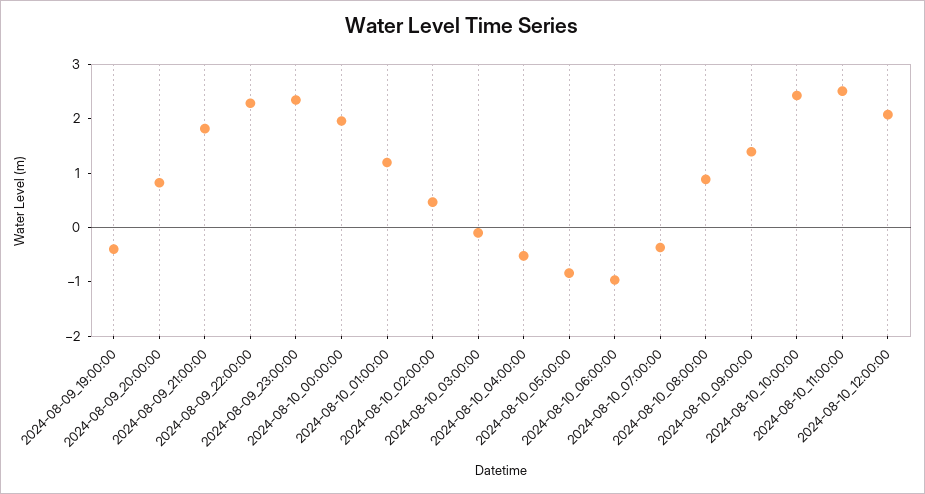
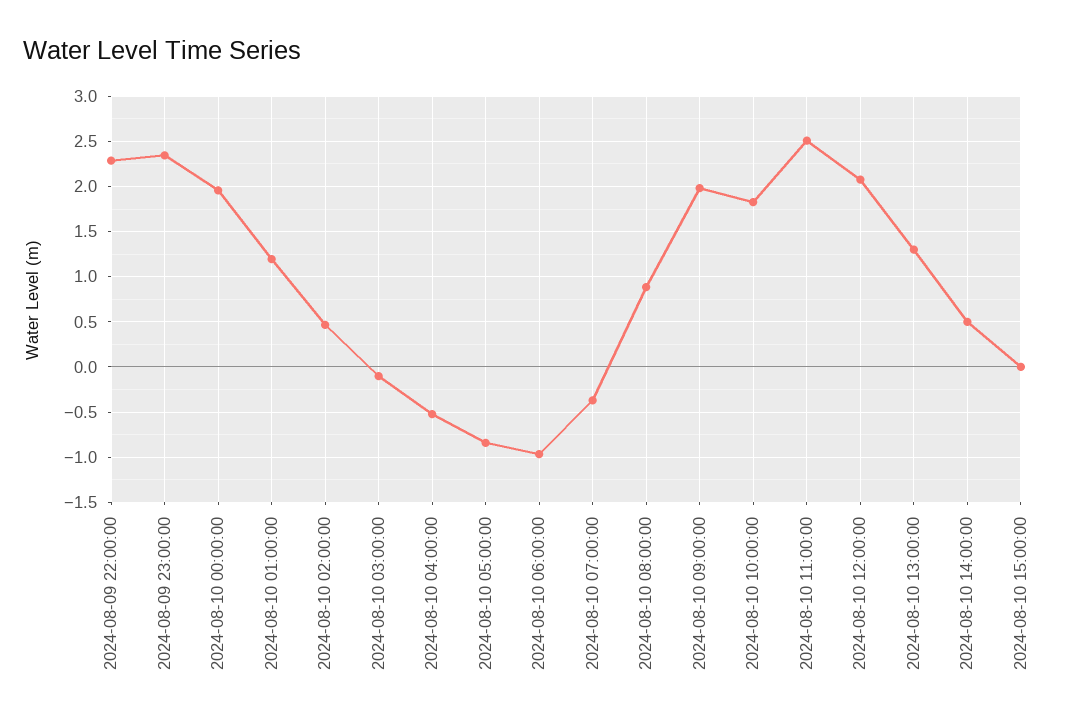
2024-08-09_19:00:00: -0.4 -> none
2024-08-09_20:00:00: 0.8 -> none
2024-08-09_21:00:00: 1.8 -> none
2024-08-10_09:00:00: 1.4 -> 2
2024-08-10_10:00:00: 2.4 -> 1.8
2024-08-10 13:00:00: none -> 1.3
2024-08-10 14:00:00: none -> 0.5
2024-08-10 15:00:00: none -> 0

